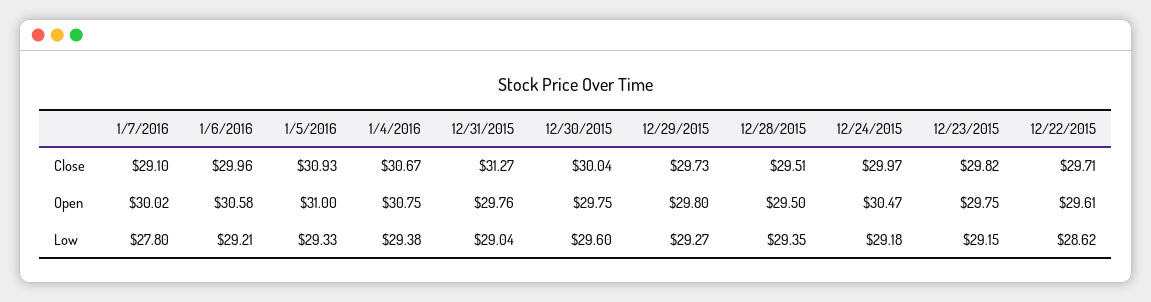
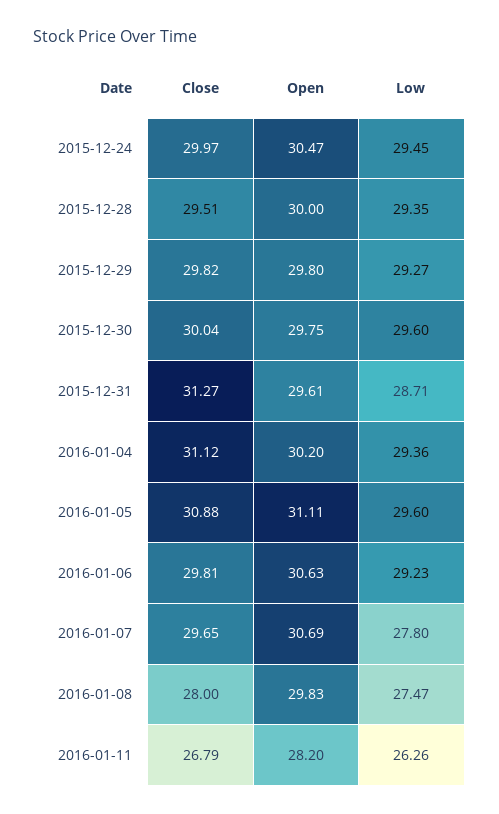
1/7/2016, Close: 29.1 -> 29.65
1/6/2016, Close: 29.96 -> 29.81
1/5/2016, Close: 30.93 -> 30.88
1/4/2016, Close: 30.67 -> 31.12
12/29/2015, Close: 29.73 -> 29.82
12/23/2015, Close: 29.82 -> none
12/22/2015, Close: 29.71 -> none
1/7/2016, Open: 30.02 -> 30.69
1/6/2016, Open: 30.58 -> 30.63
1/5/2016, Open: 31 -> 31.11
1/4/2016, Open: 30.75 -> 30.2
12/31/2015, Open: 29.76 -> 29.61
12/28/2015, Open: 29.5 -> 30
12/23/2015, Open: 29.75 -> none
12/22/2015, Open: 29.61 -> none
1/6/2016, Low: 29.21 -> 29.23
1/5/2016, Low: 29.33 -> 29.6
1/4/2016, Low: 29.38 -> 29.36
12/31/2015, Low: 29.04 -> 28.71
12/24/2015, Low: 29.18 -> 29.45
12/23/2015, Low: 29.15 -> none
12/22/2015, Low: 28.62 -> none
2016-01-08, Close: none -> 28
2016-01-08, Open: none -> 29.83
2016-01-08, Low: none -> 27.47
2016-01-11, Close: none -> 26.79
2016-01-11, Open: none -> 28.2
2016-01-11, Low: none -> 26.26

